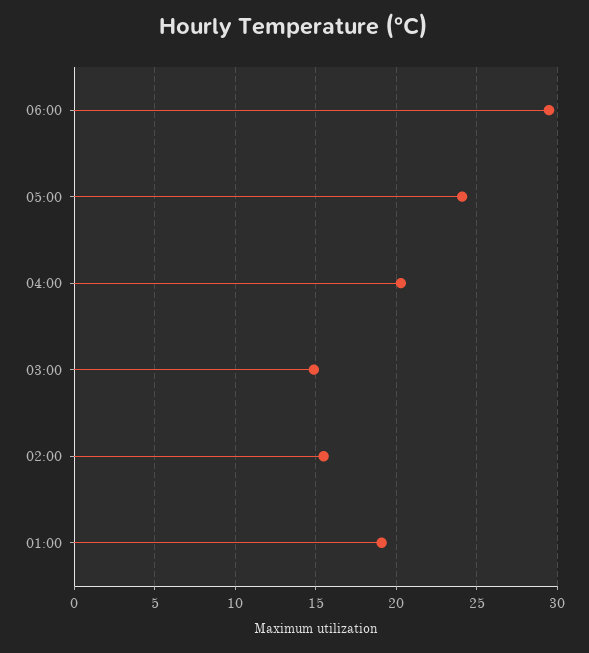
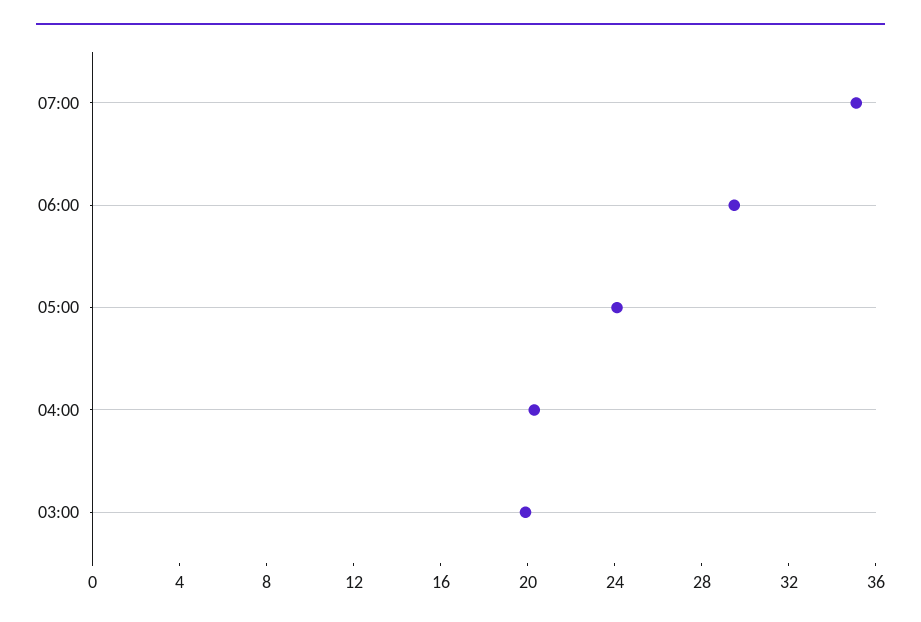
03:00: 15 -> 20
02:00: 15.5 -> none
01:00: 19 -> none
07:00: none -> 35

